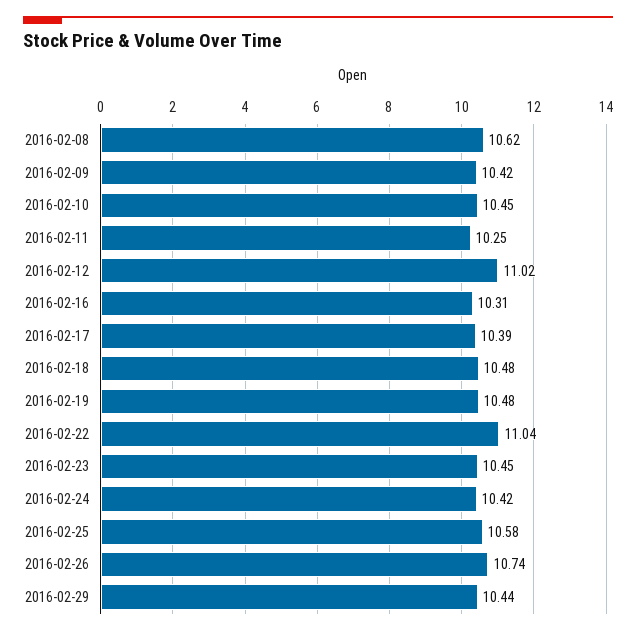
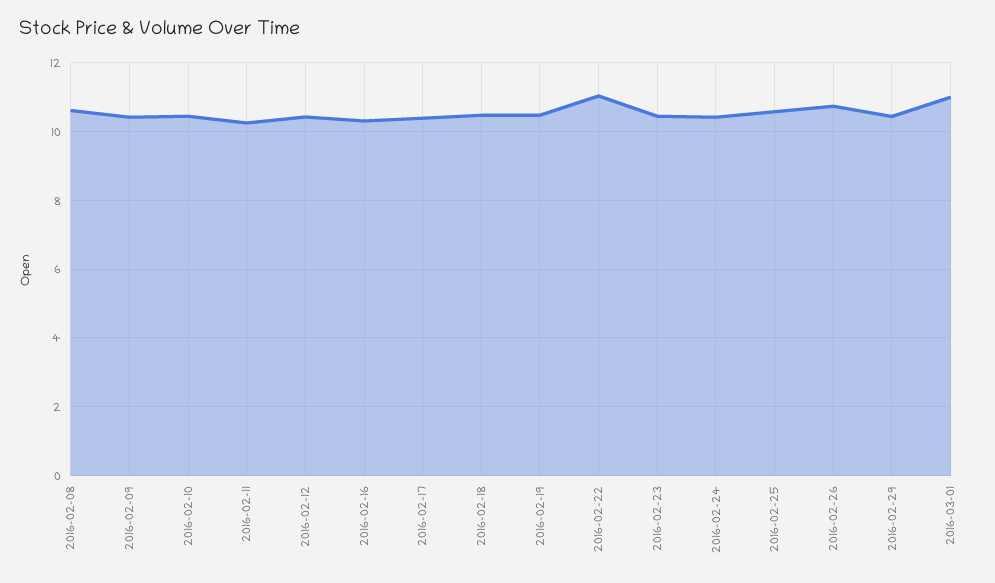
2016-02-12: 11.02 -> 10.4
2016-03-01: none -> 11

